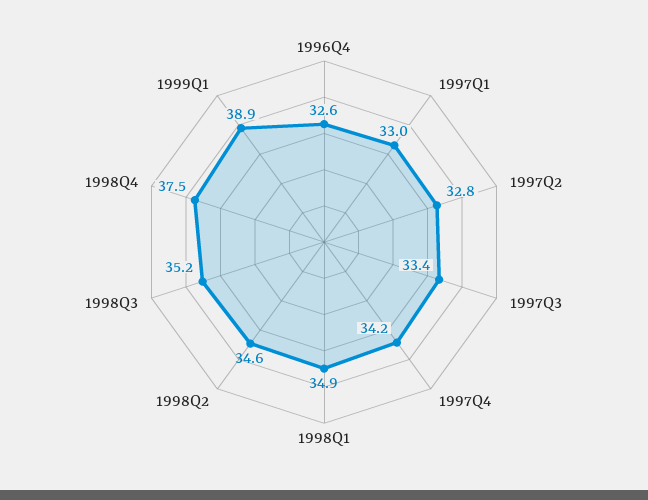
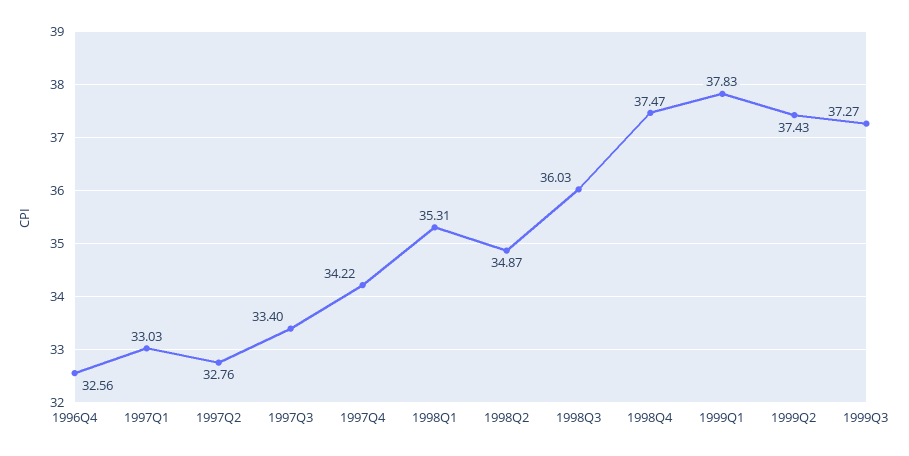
1998Q1: 34.9 -> 35.31
1998Q2: 34.6 -> 34.87
1998Q3: 35.2 -> 36.03
1999Q1: 38.9 -> 37.83
1999Q2: none -> 37.43
1999Q3: none -> 37.27

